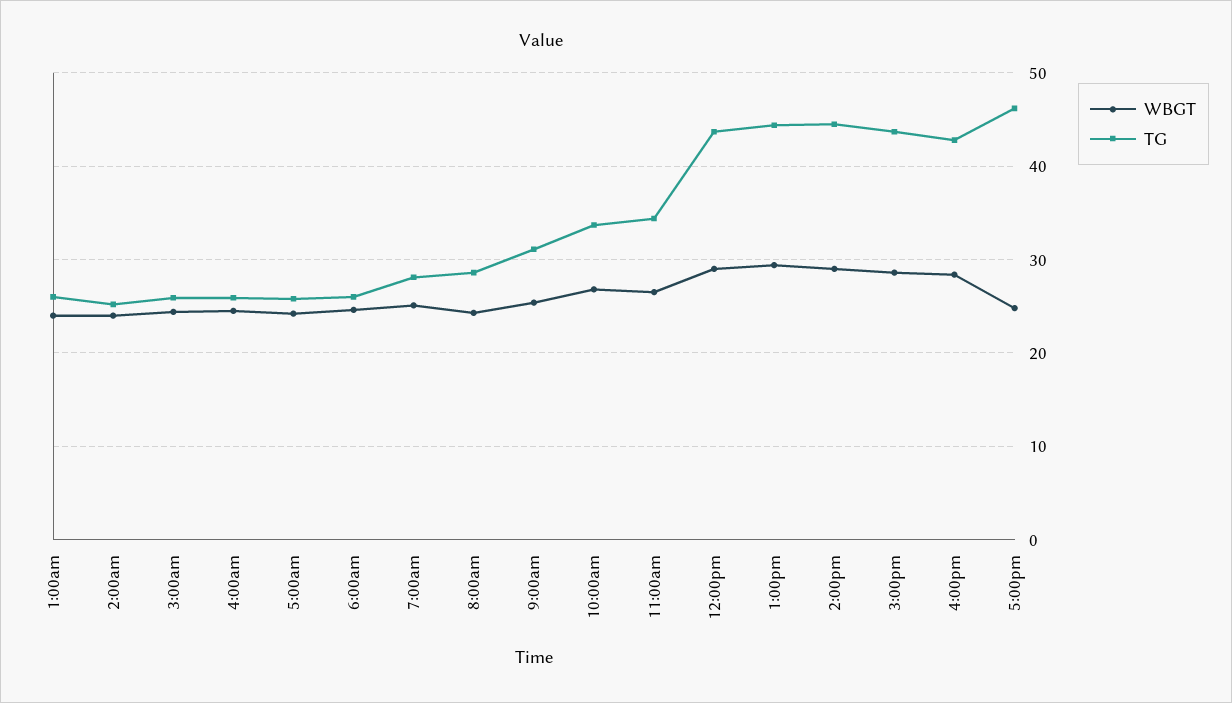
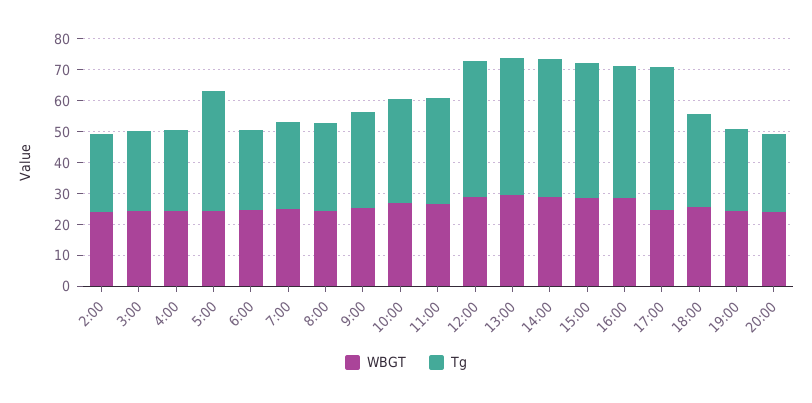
WBGT, 1:00am: 24 -> none
TG, 1:00am: 26 -> none
TG, 5:00am: 26 -> 40
WBGT, 18:00: none -> 25
TG, 18:00: none -> 30
WBGT, 19:00: none -> 25
TG, 19:00: none -> 25
WBGT, 20:00: none -> 25
TG, 20:00: none -> 25

